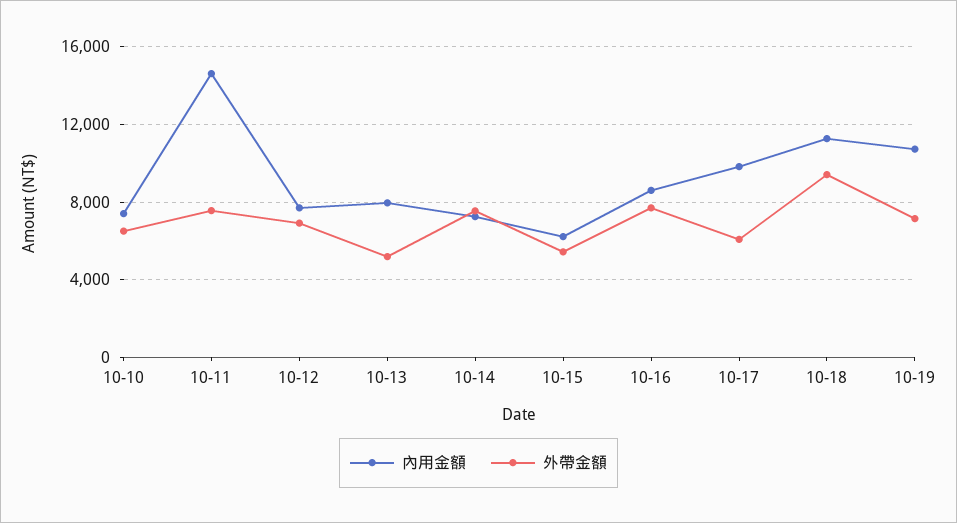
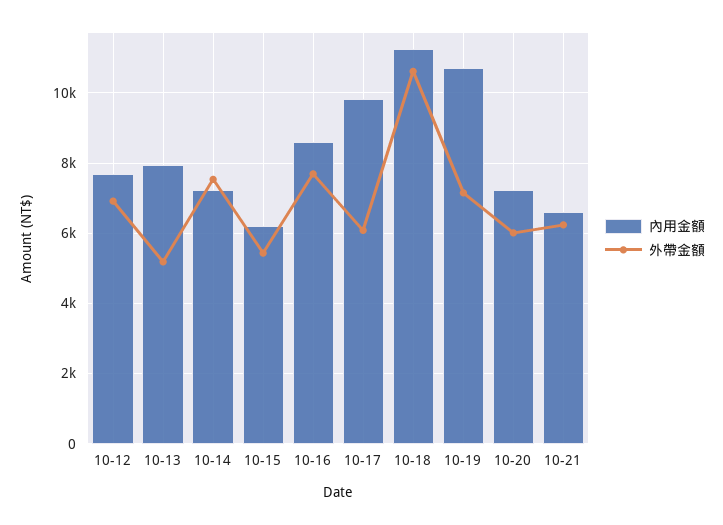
內用金額, 10-10: 7500 -> none
外帶金額, 10-10: 6500 -> none
內用金額, 10-11: 14500 -> none
外帶金額, 10-11: 7500 -> none
外帶金額, 10-18: 9500 -> 10600
內用金額, 10-20: none -> 7200
外帶金額, 10-20: none -> 6000
內用金額, 10-21: none -> 6600
外帶金額, 10-21: none -> 6200

